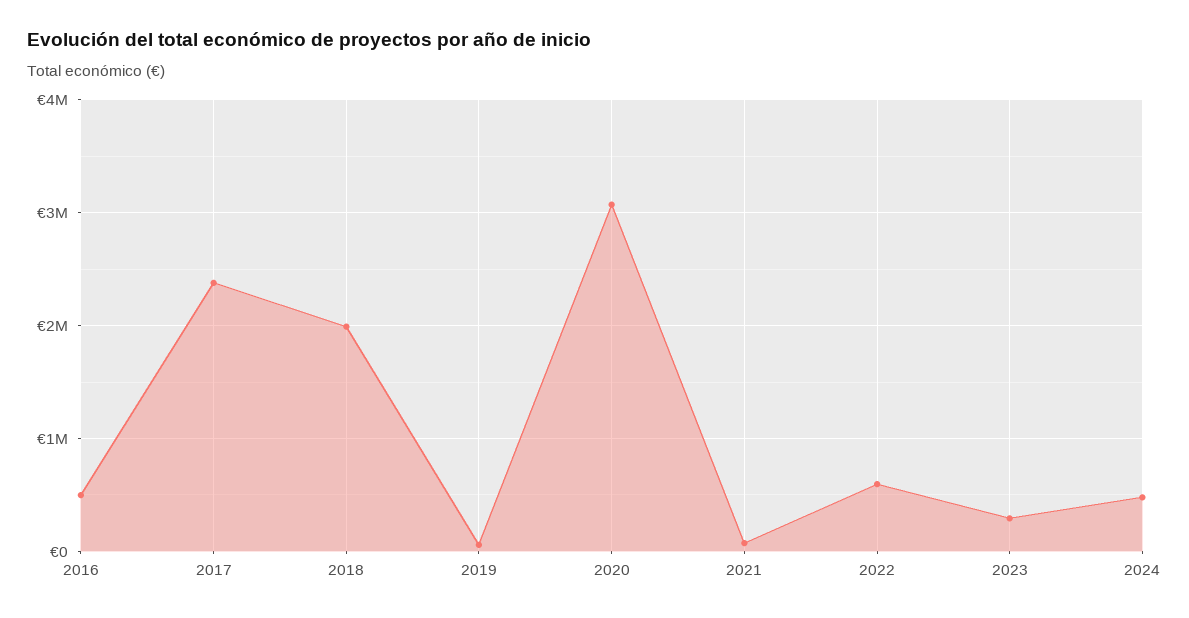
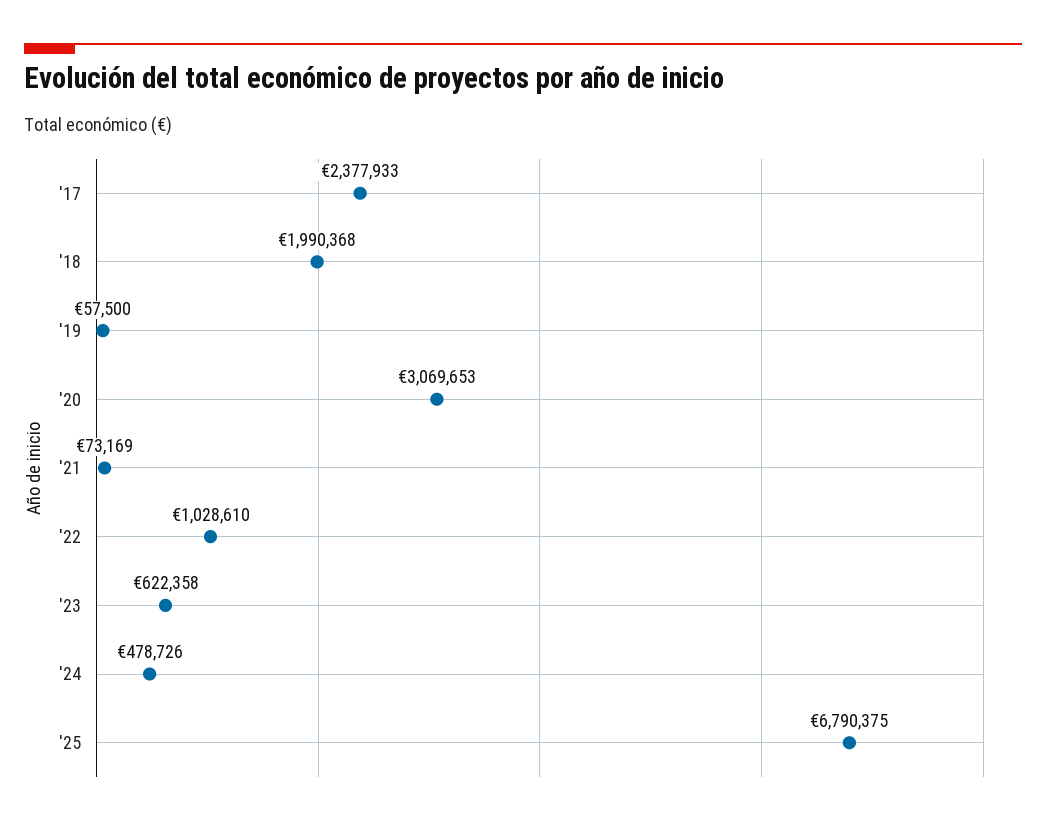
2016: 500000 -> none
2022: 600000 -> 1028610
2023: 300000 -> 622358
'25: none -> 6790375

